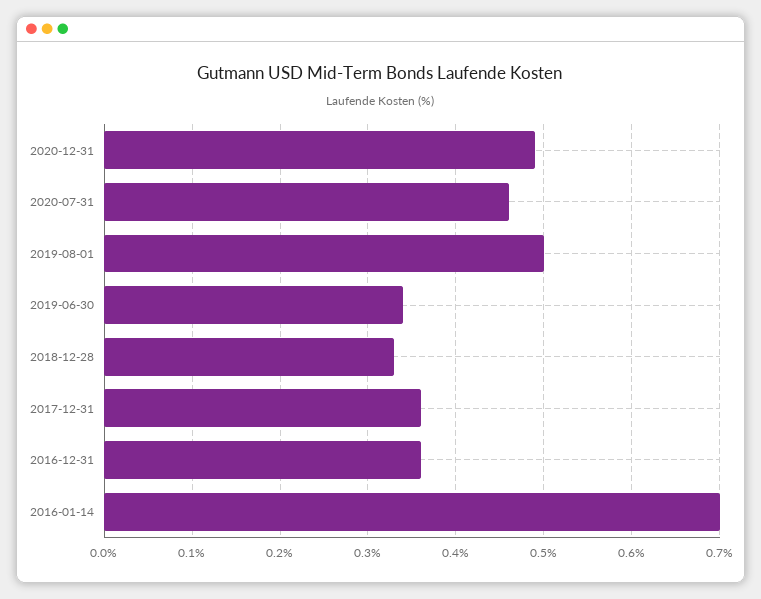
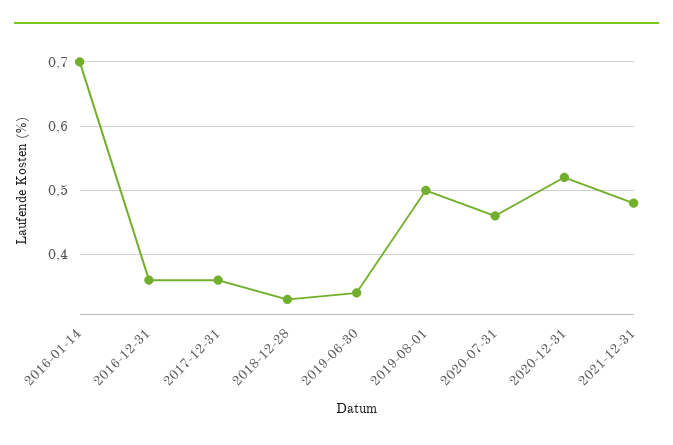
2020-12-31: 0.49 -> 0.52
2021-12-31: none -> 0.48

